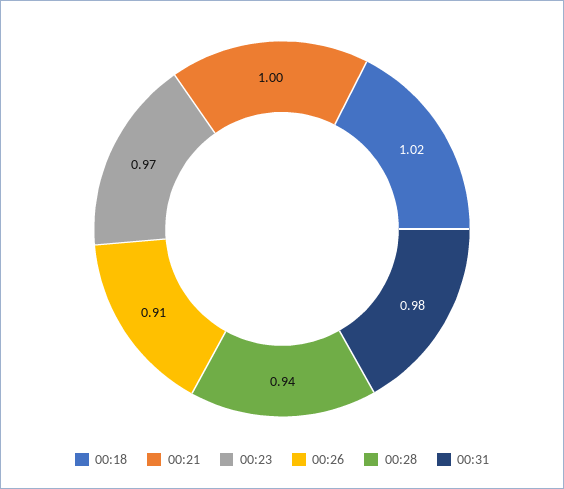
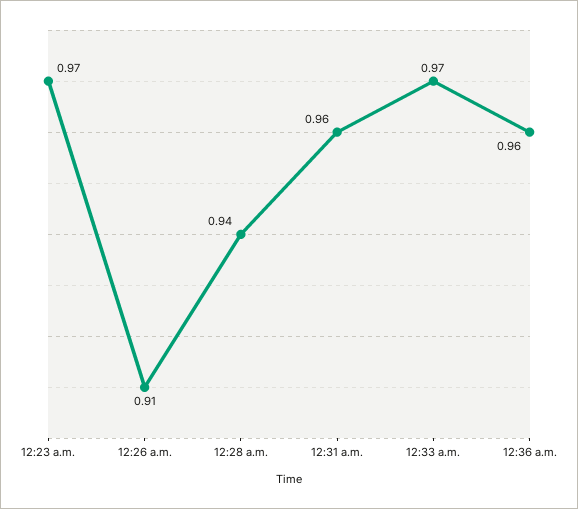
00:18: 1.02 -> none
00:21: 1 -> none
00:31: 0.98 -> 0.96
12:33 a.m.: none -> 0.97
12:36 a.m.: none -> 0.96

